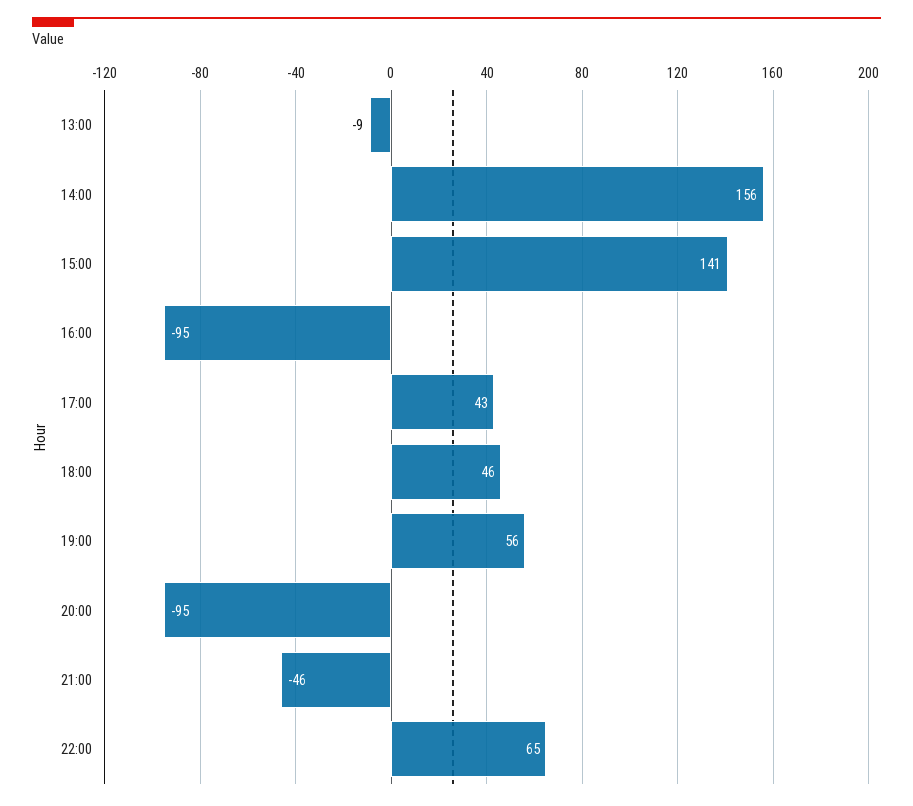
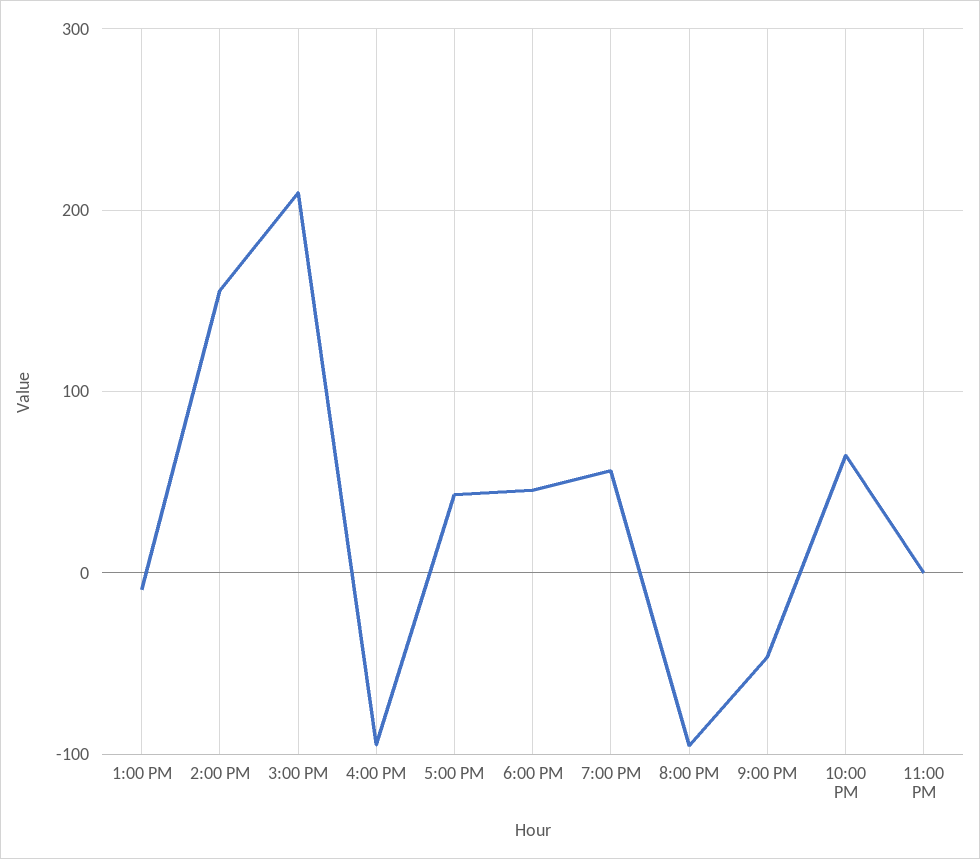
15:00: 141 -> 210
11:00 PM: none -> 0

